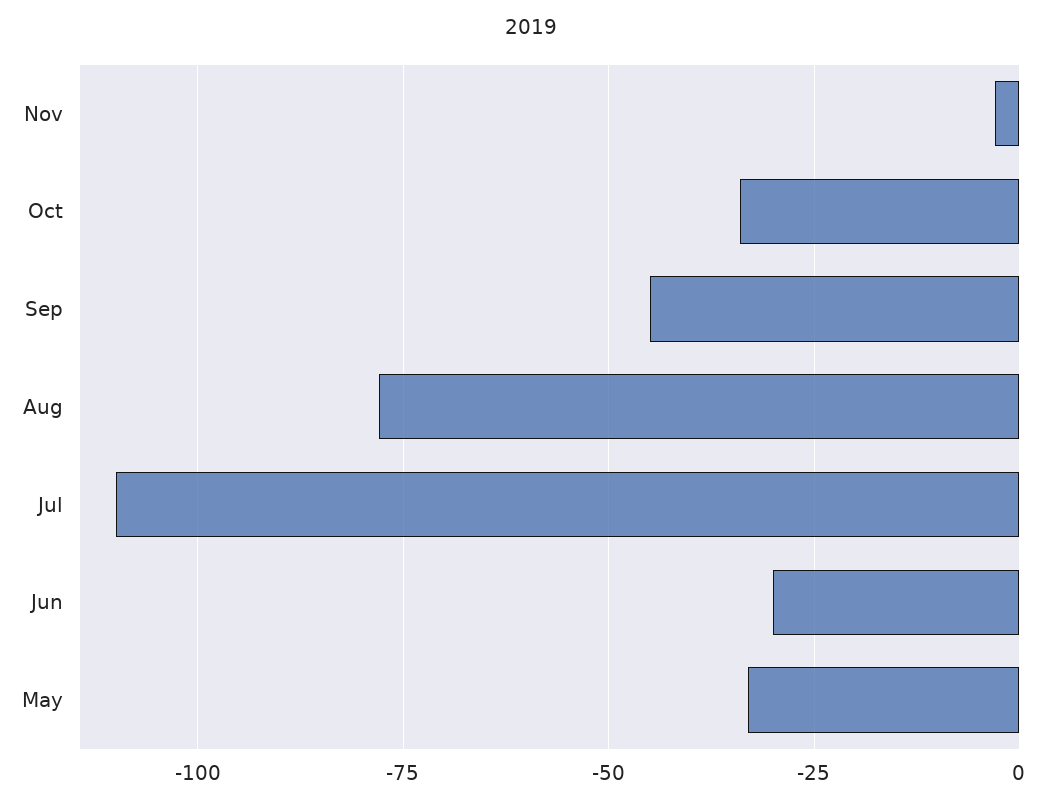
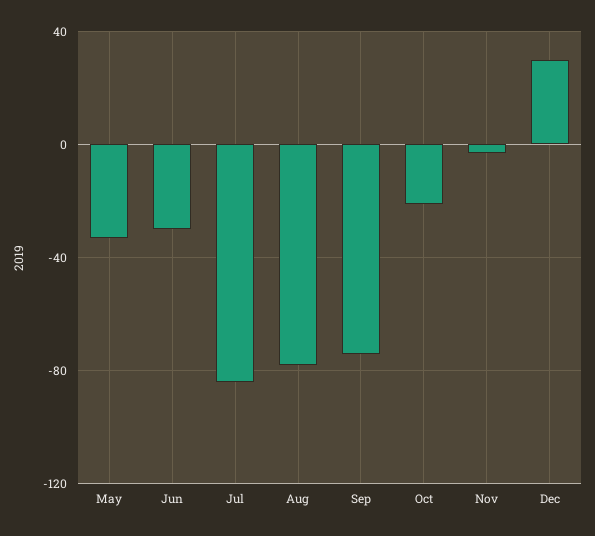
Oct: -35 -> -20
Sep: -45 -> -75
Jul: -110 -> -85
Dec: none -> 30

